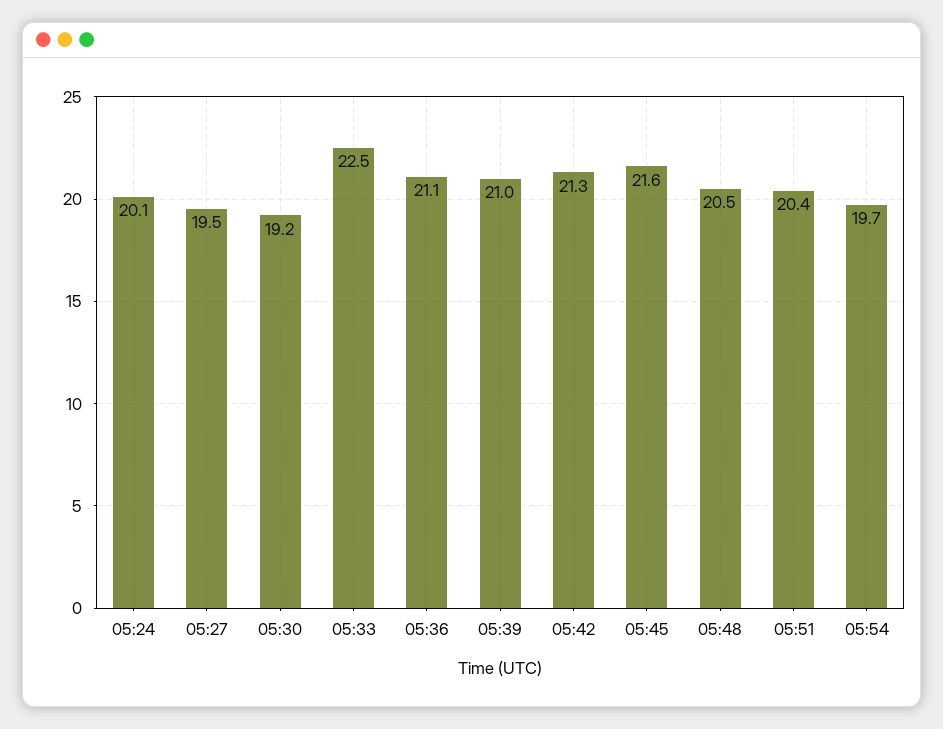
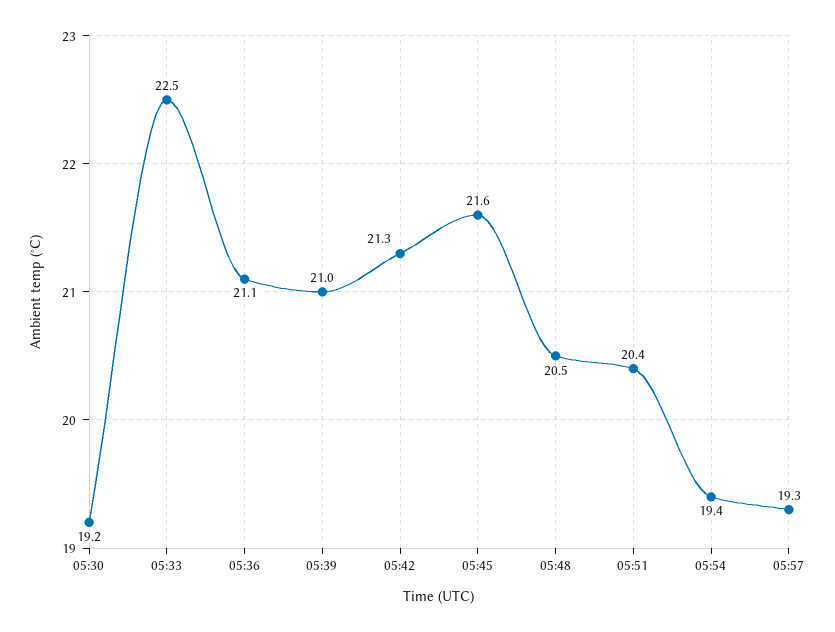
05:24: 20.1 -> none
05:27: 19.5 -> none
05:54: 19.7 -> 19.4
05:57: none -> 19.3

